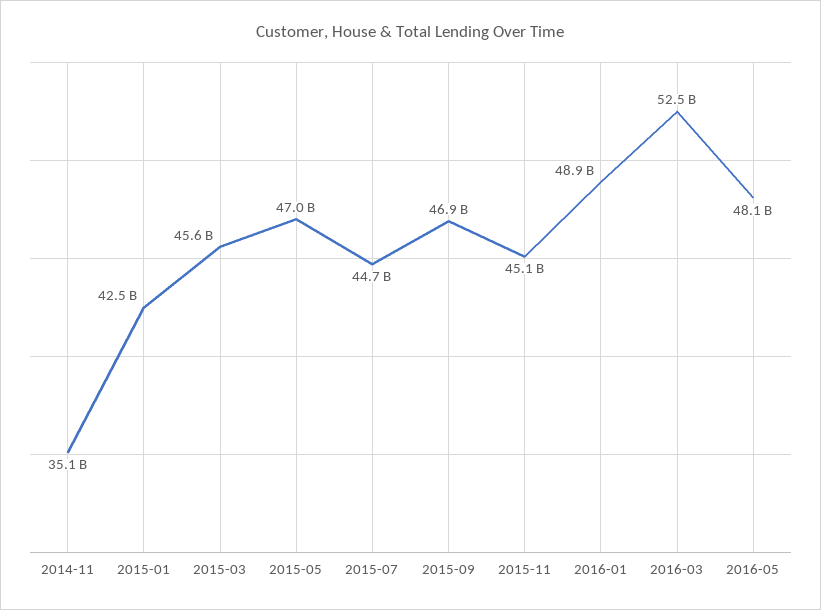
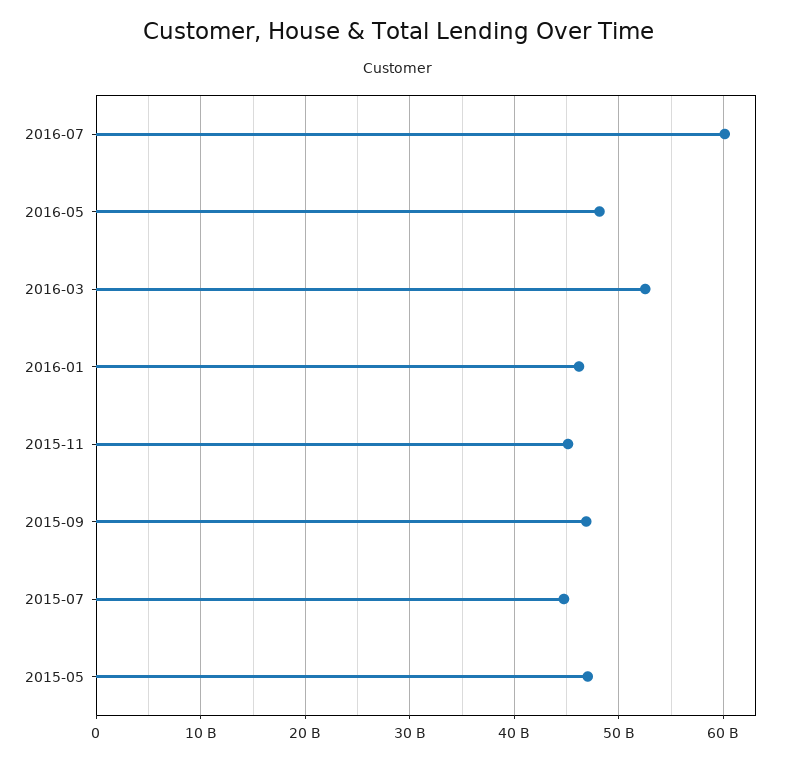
2014-11: 35100000000 -> none
2015-01: 42500000000 -> none
2015-03: 45600000000 -> none
2016-01: 48900000000 -> 46000000000
2016-07: none -> 60000000000

